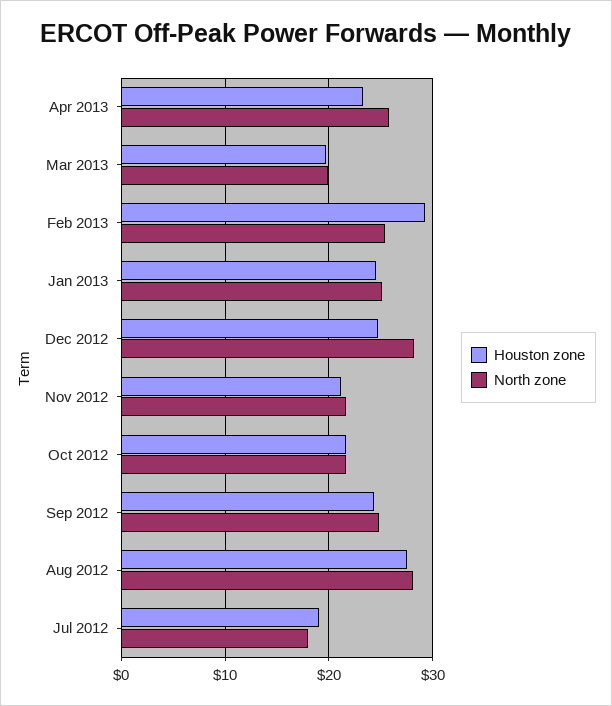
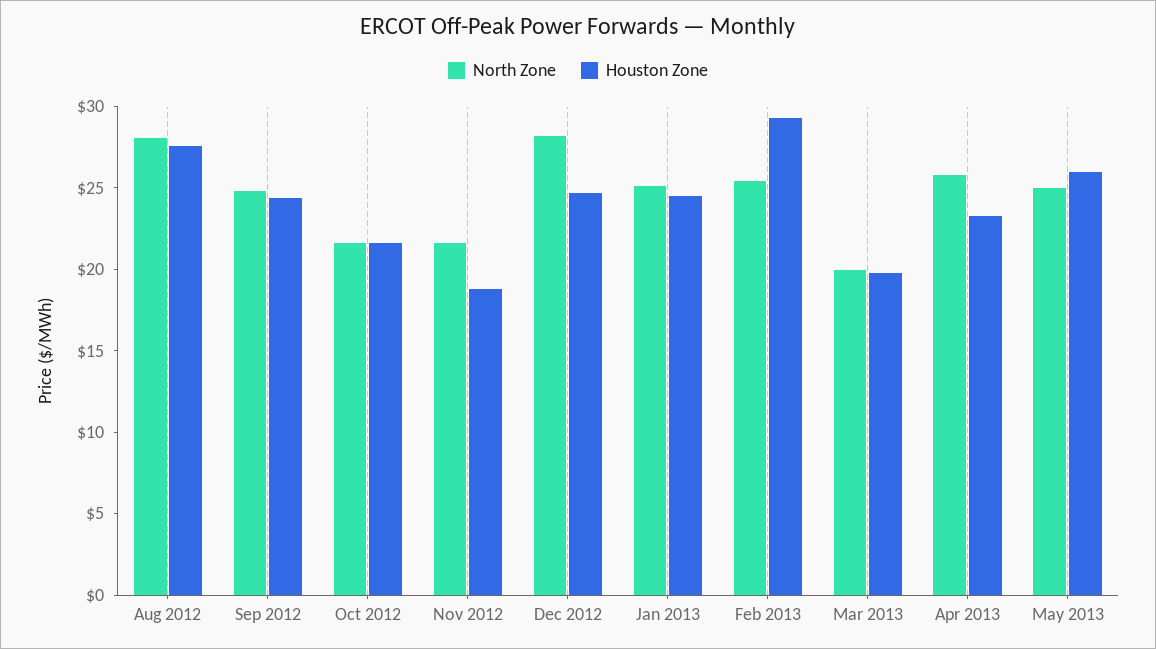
Houston zone, Nov 2012: 21 -> 19
Houston zone, Jul 2012: 19 -> none
North zone, Jul 2012: 18 -> none
North zone, May 2013: none -> 25
Houston zone, May 2013: none -> 26

